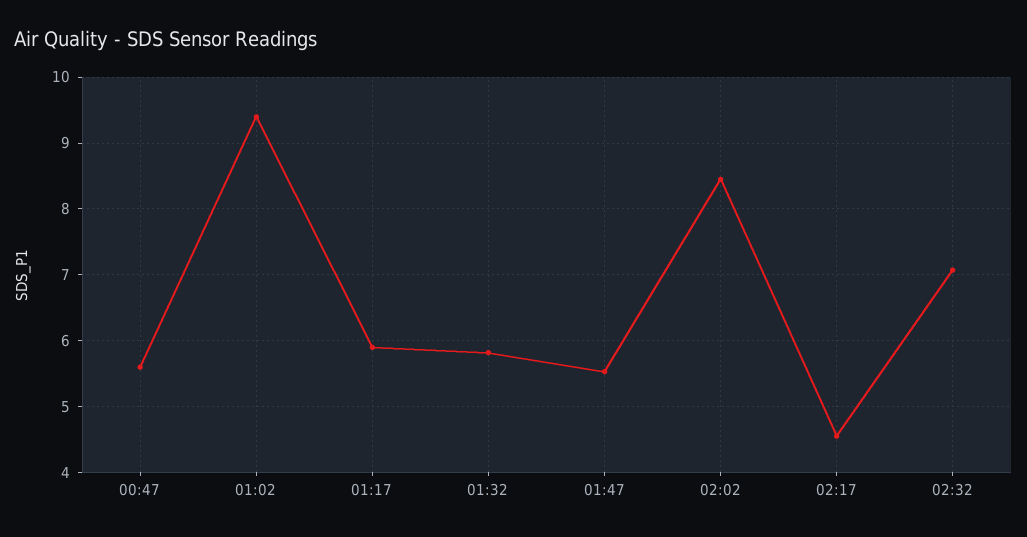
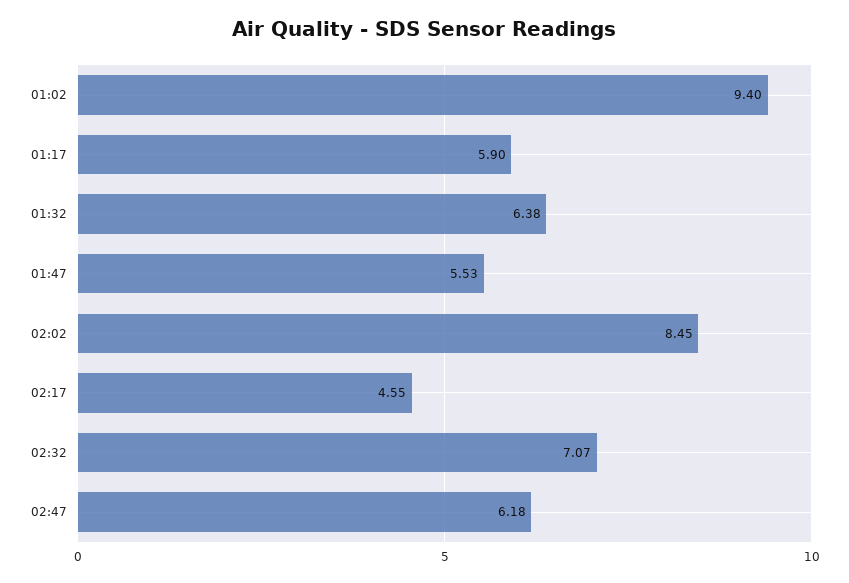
00:47: 5.6 -> none
01:32: 5.8 -> 6.38
02:47: none -> 6.18

